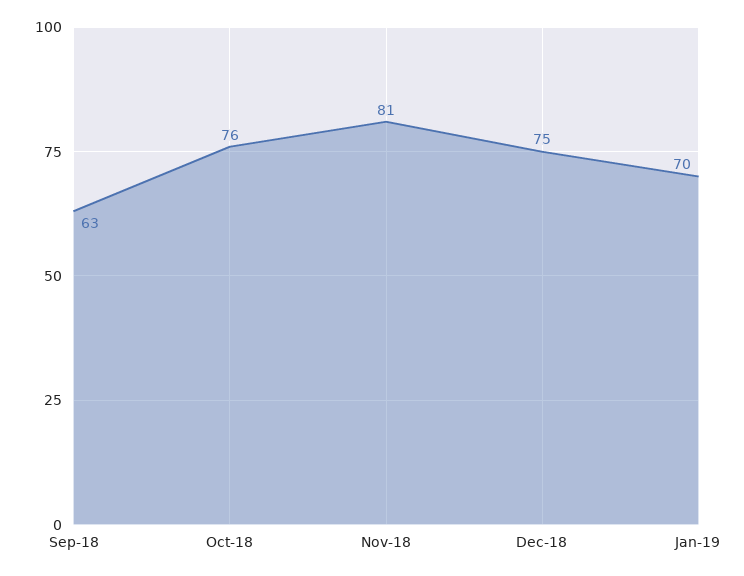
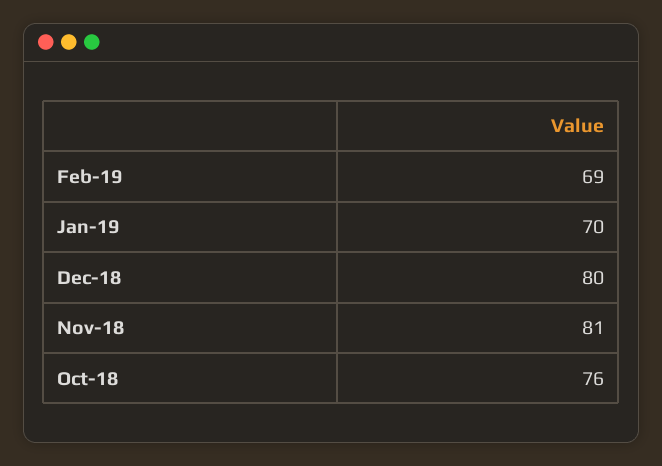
Sep-18: 63 -> none
Dec-18: 75 -> 80
Feb-19: none -> 69

